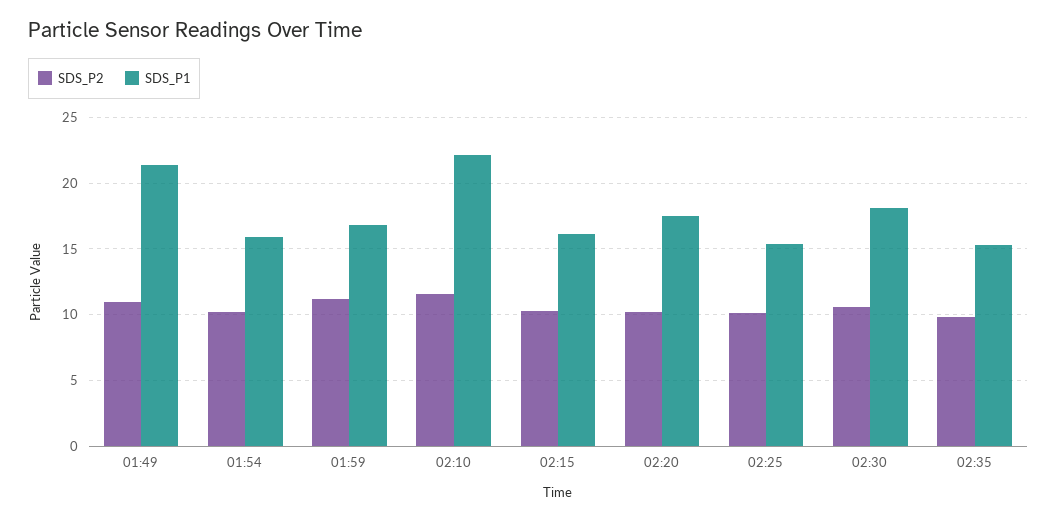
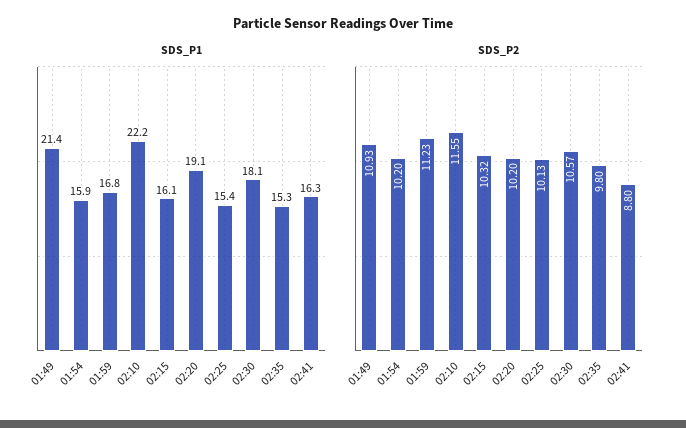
SDS_P1, 02:20: 17.5 -> 19.1
SDS_P1, 02:41: none -> 16.3
SDS_P2, 02:41: none -> 8.8

